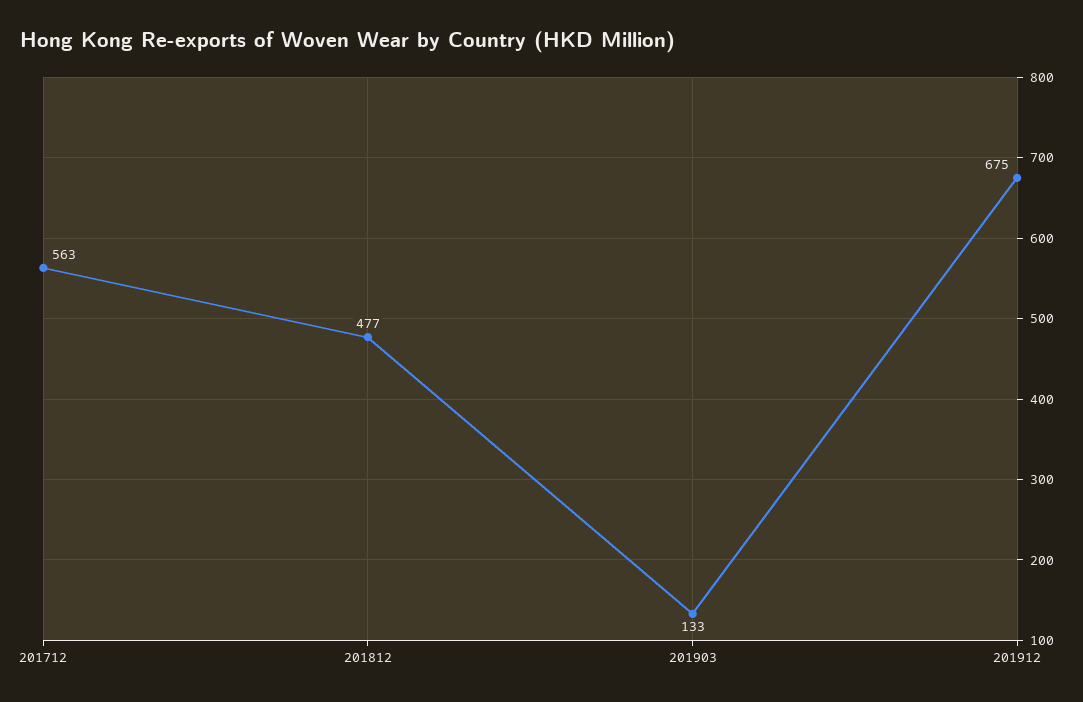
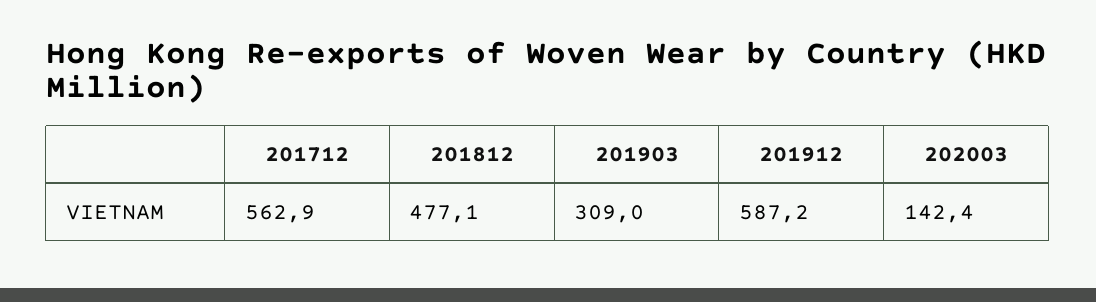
201903: 133 -> 309
201912: 675 -> 587.2
202003: none -> 142.4

